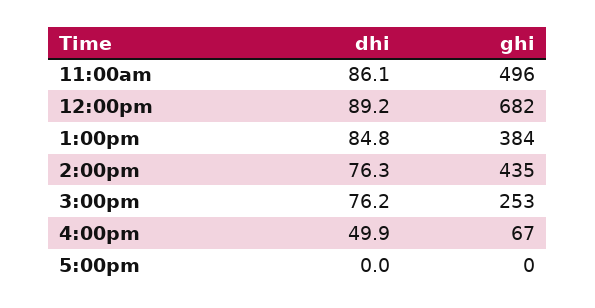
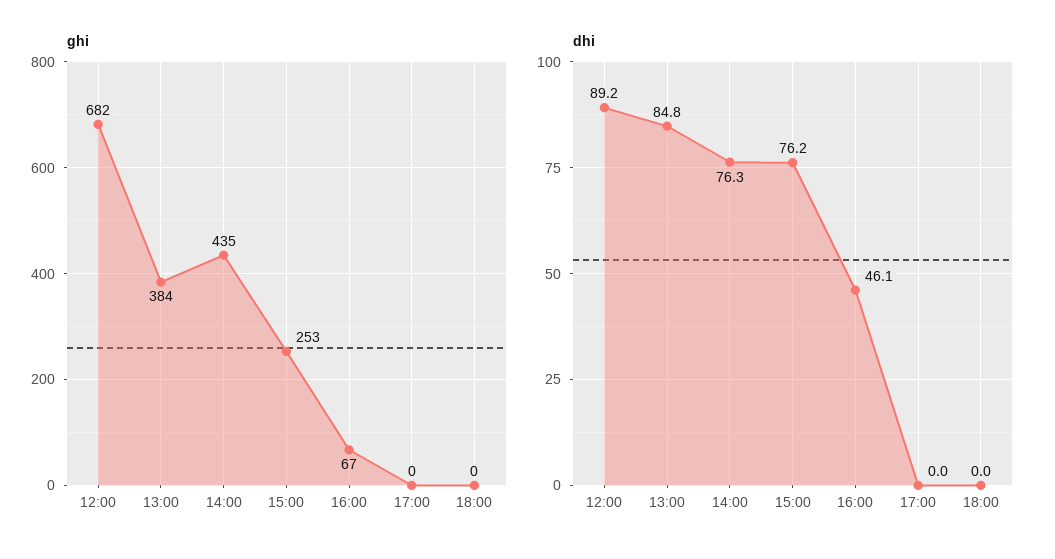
dhi, 11:00am: 86.1 -> none
ghi, 11:00am: 496 -> none
dhi, 4:00pm: 49.9 -> 46.1
ghi, 18:00: none -> 0
dhi, 18:00: none -> 0

